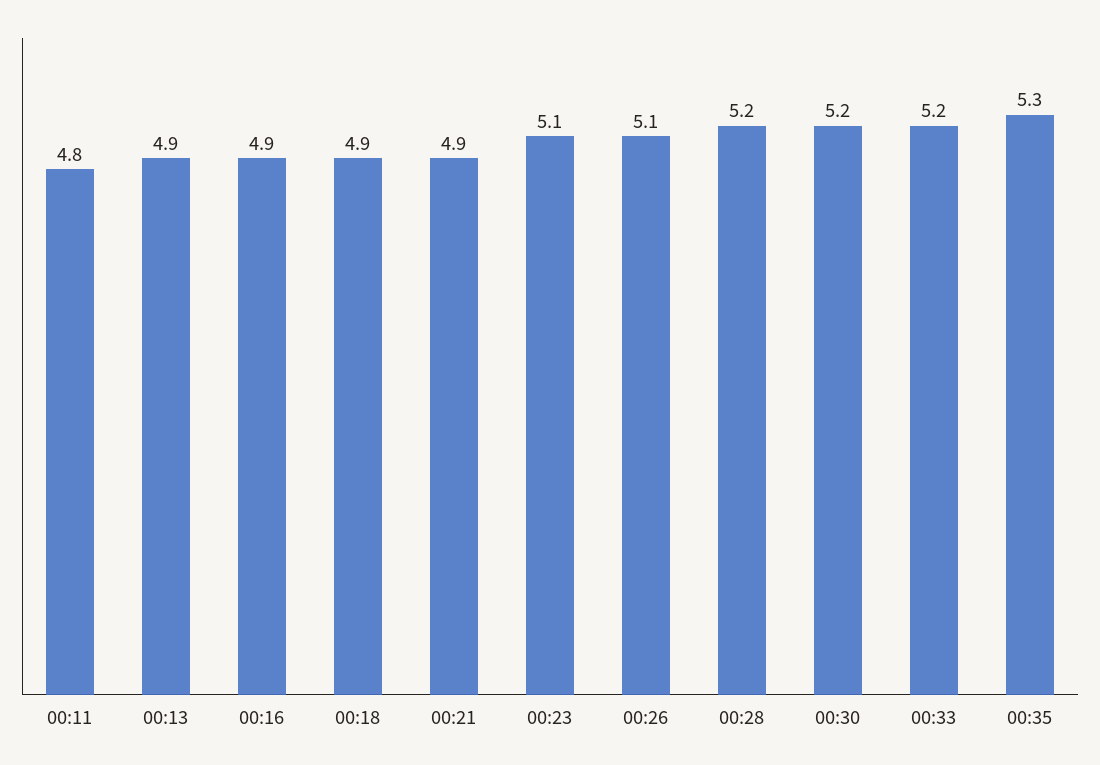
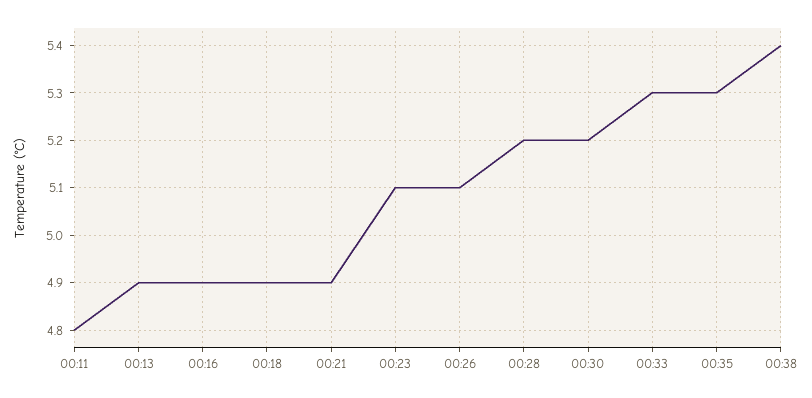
00:33: 5.2 -> 5.3
00:38: none -> 5.4

